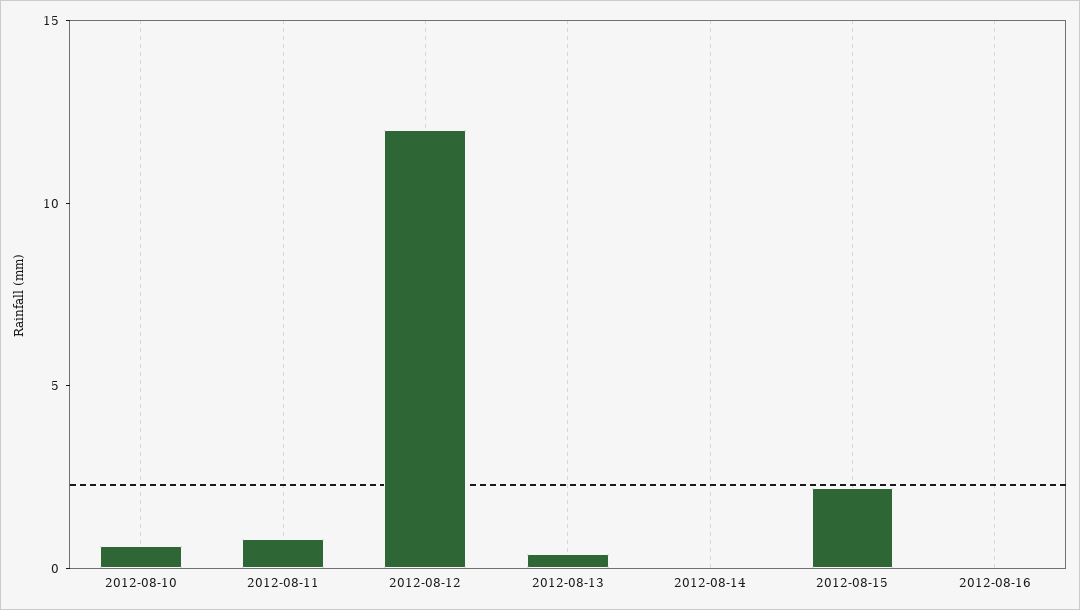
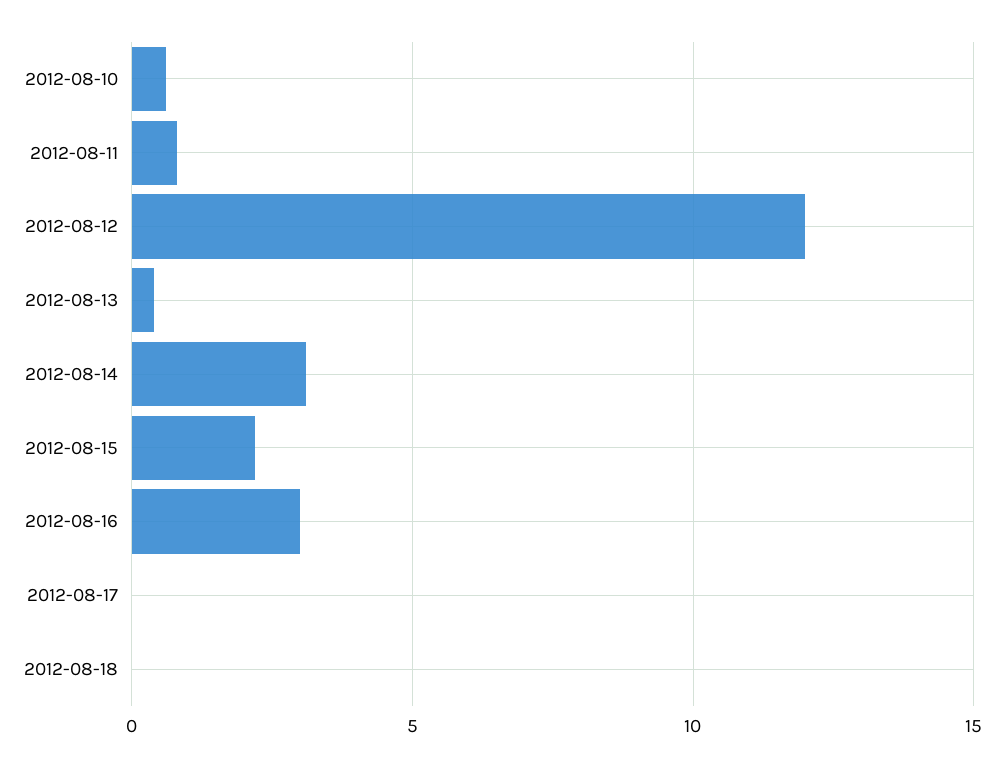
2012-08-14: 0 -> 3
2012-08-16: 0 -> 3
2012-08-17: none -> 0
2012-08-18: none -> 0

